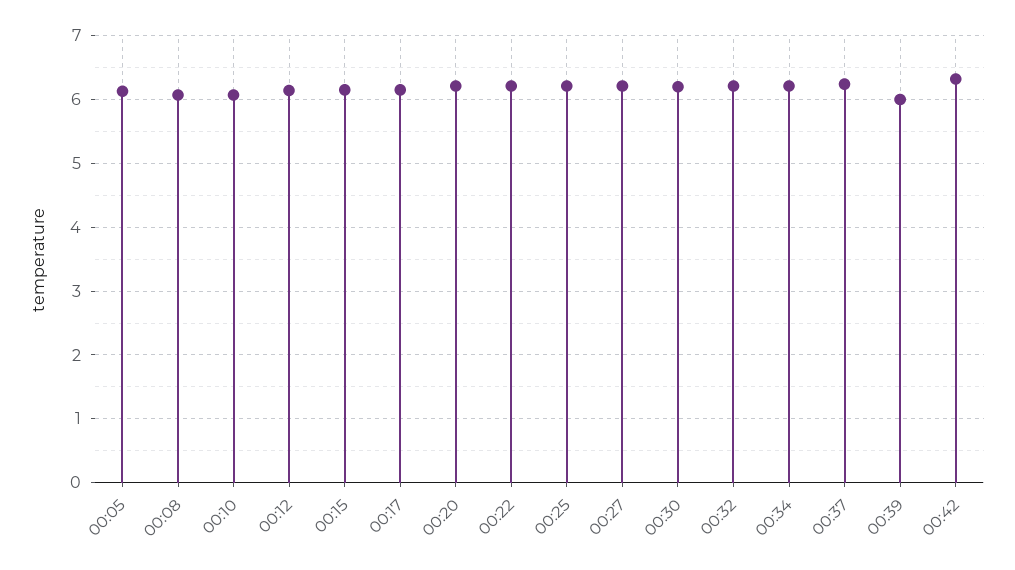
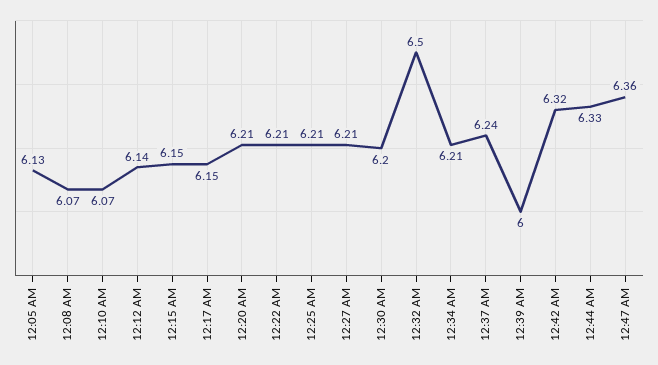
00:32: 6.2 -> 6.5
12:44 AM: none -> 6.33
12:47 AM: none -> 6.36

